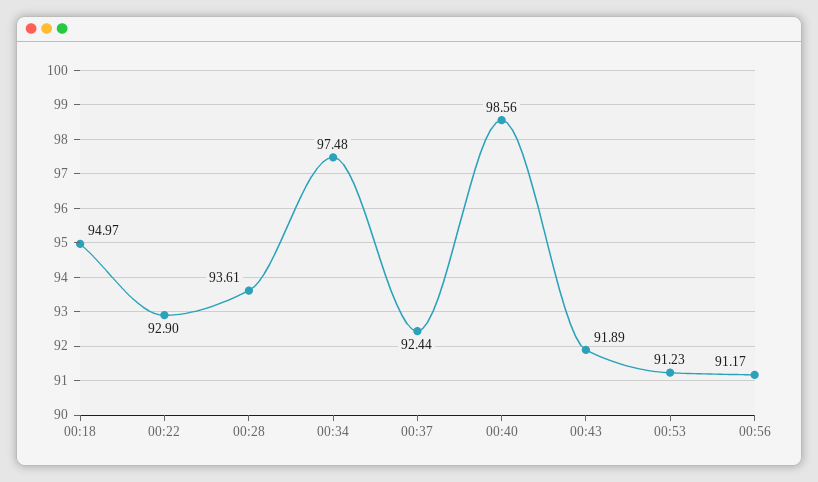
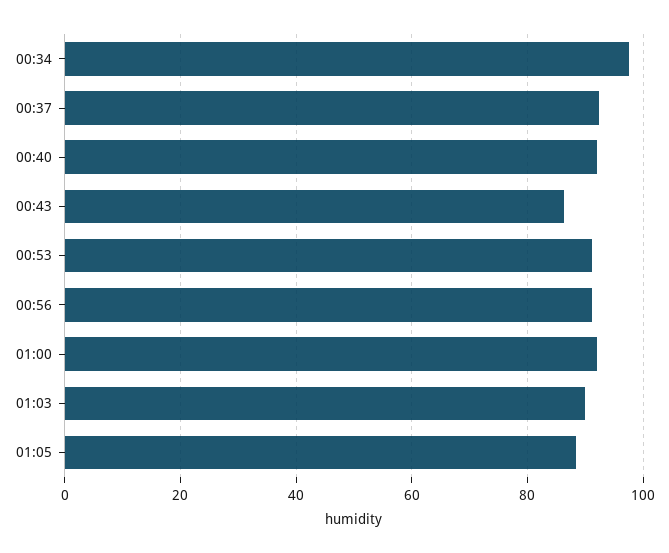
00:18: 94.97 -> none
00:22: 92.9 -> none
00:28: 93.61 -> none
00:40: 98.56 -> 92
00:43: 91.89 -> 86
01:00: none -> 92
01:03: none -> 90
01:05: none -> 88

